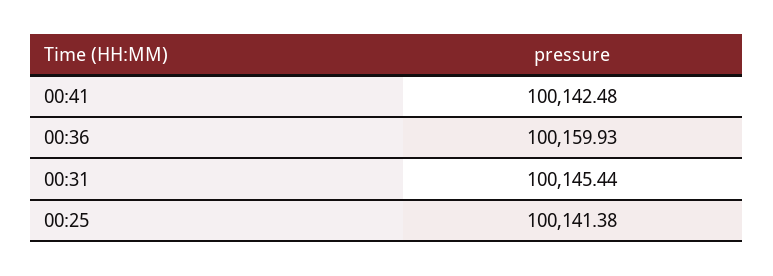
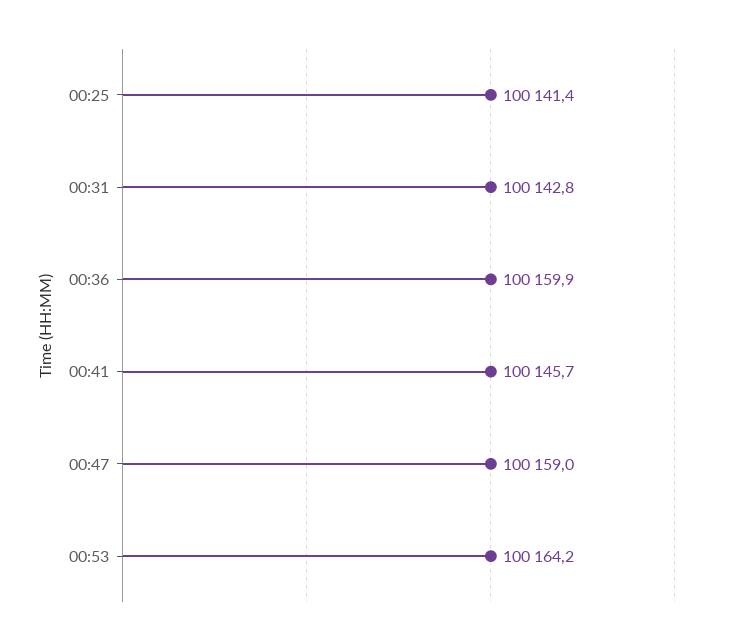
00:41: 100142.48 -> 100145.7
00:31: 100145.44 -> 100142.8
00:47: none -> 100159
00:53: none -> 100164.2

